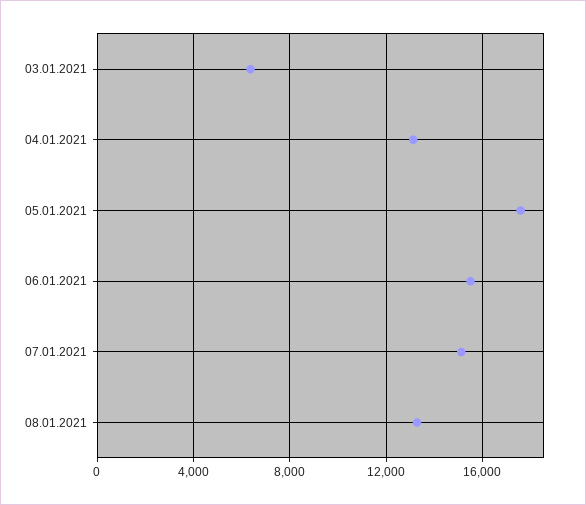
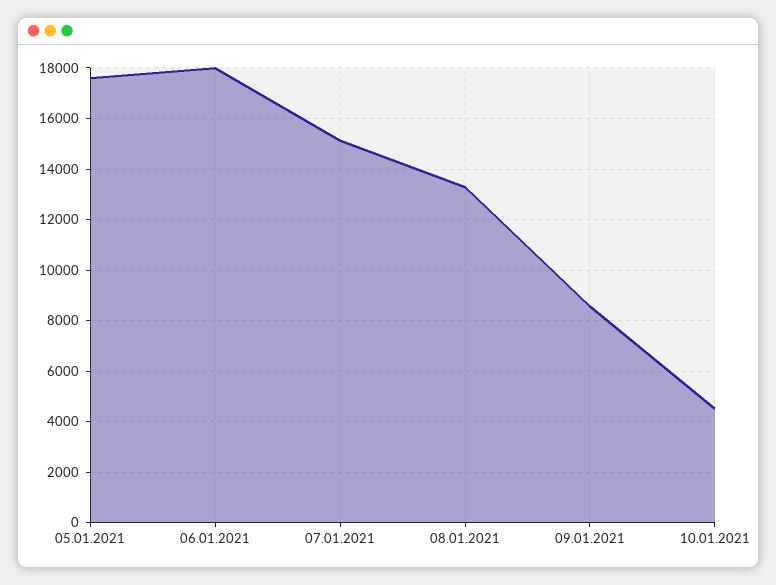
03.01.2021: 6500 -> none
04.01.2021: 13000 -> none
06.01.2021: 15500 -> 18000
09.01.2021: none -> 8500
10.01.2021: none -> 4500

